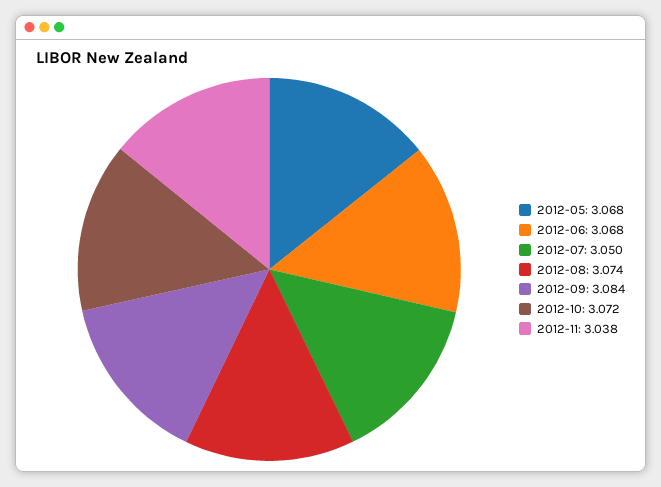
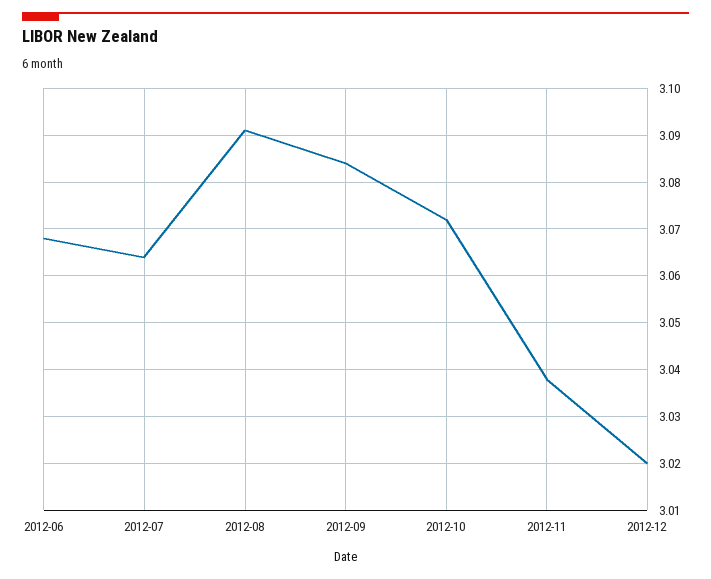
2012-05: 3.068 -> none
2012-07: 3.05 -> 3.065
2012-08: 3.074 -> 3.09
2012-12: none -> 3.02

